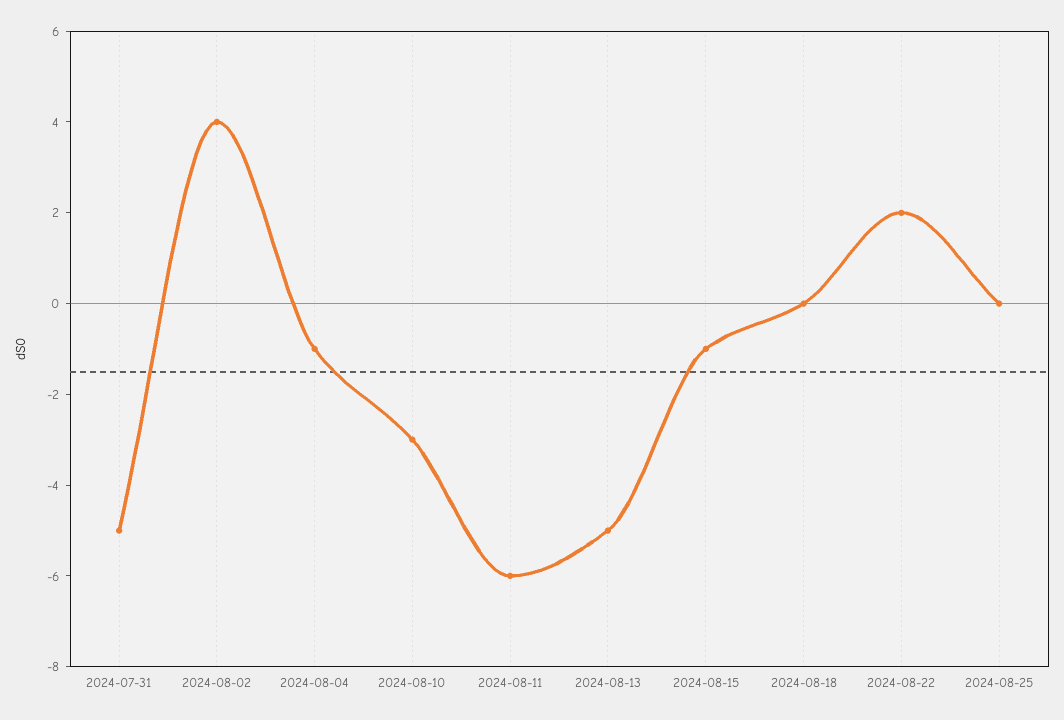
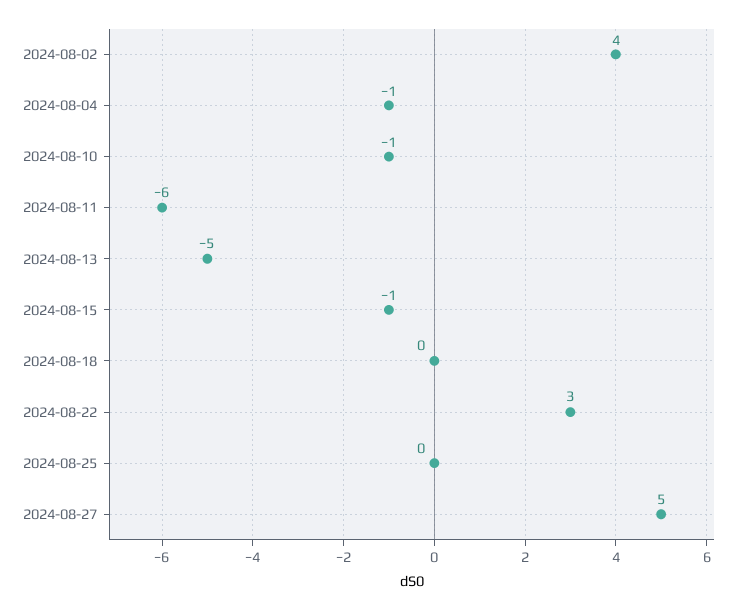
2024-07-31: -5 -> none
2024-08-10: -3 -> -1
2024-08-22: 2 -> 3
2024-08-27: none -> 5

